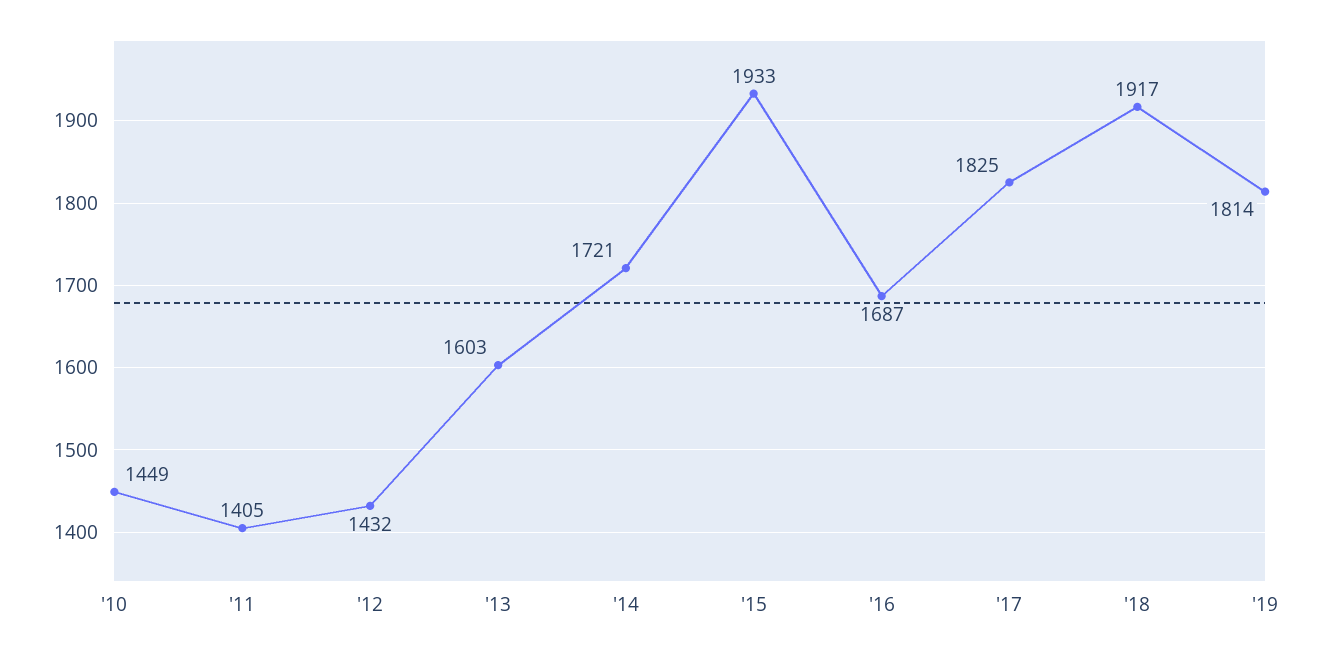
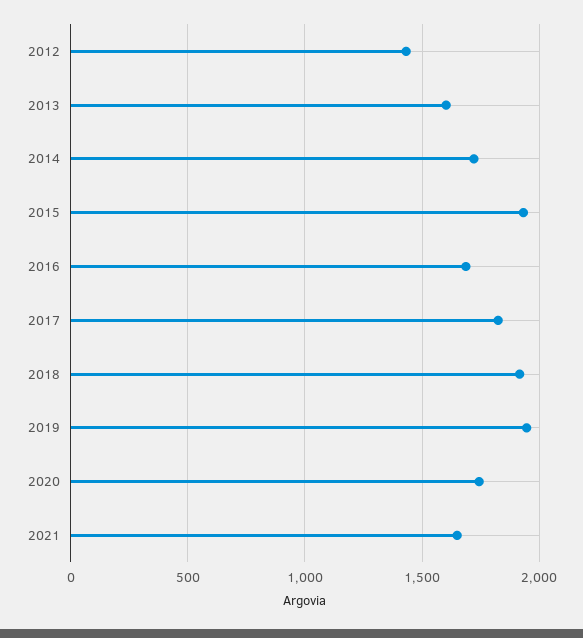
'10: 1449 -> none
'11: 1405 -> none
'19: 1814 -> 1950
2020: none -> 1750
2021: none -> 1650

